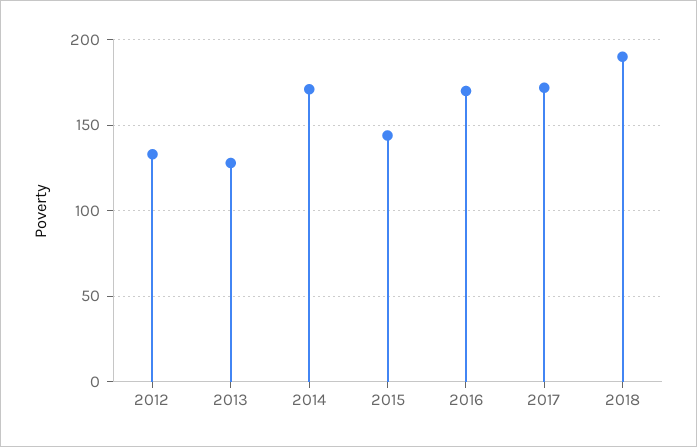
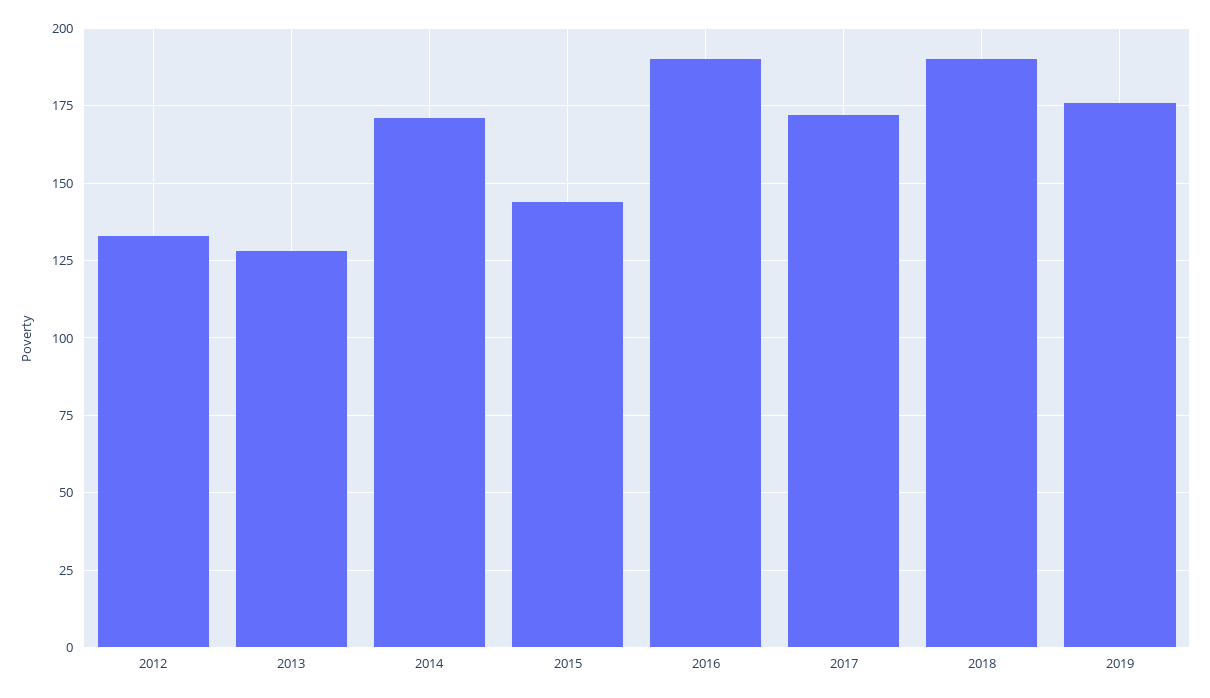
2016: 170 -> 190
2019: none -> 175

